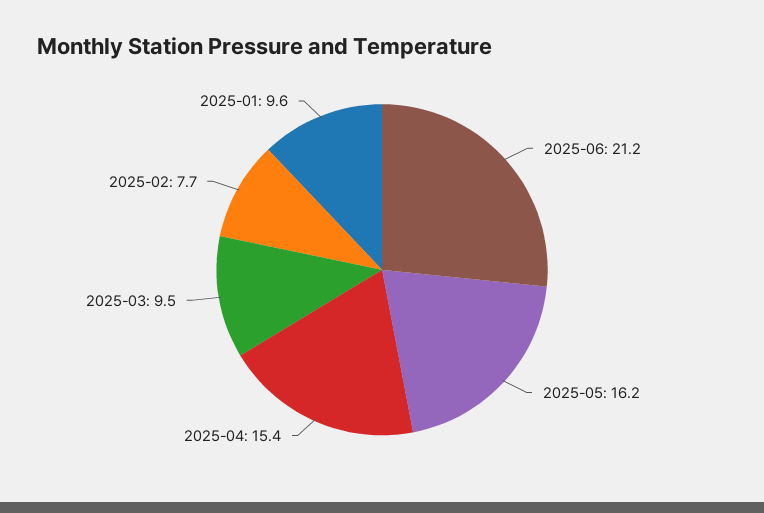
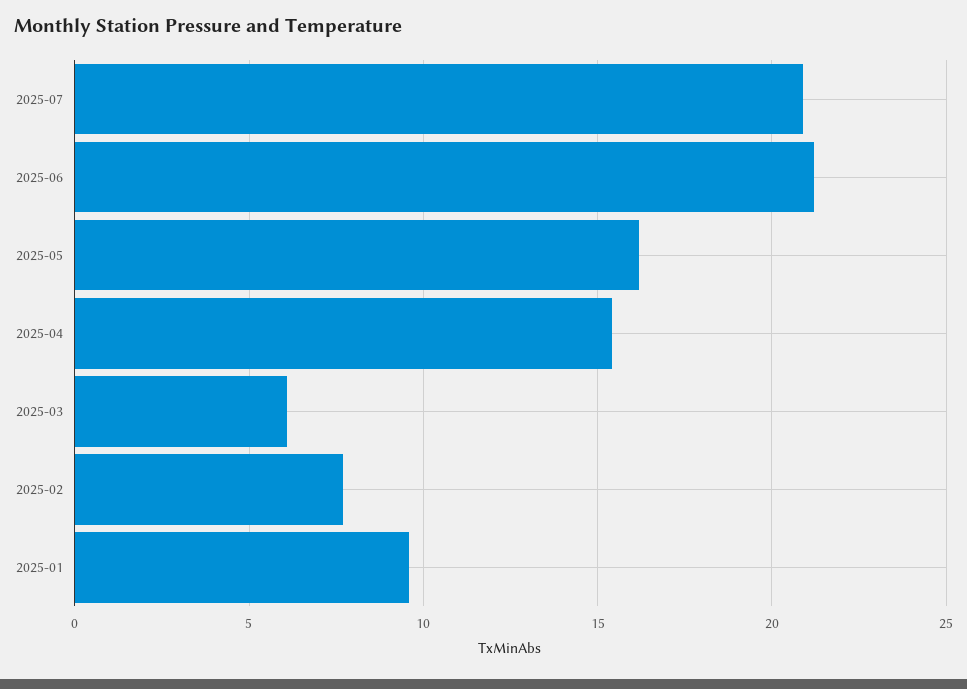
2025-03: 9.5 -> 6
2025-07: none -> 21

